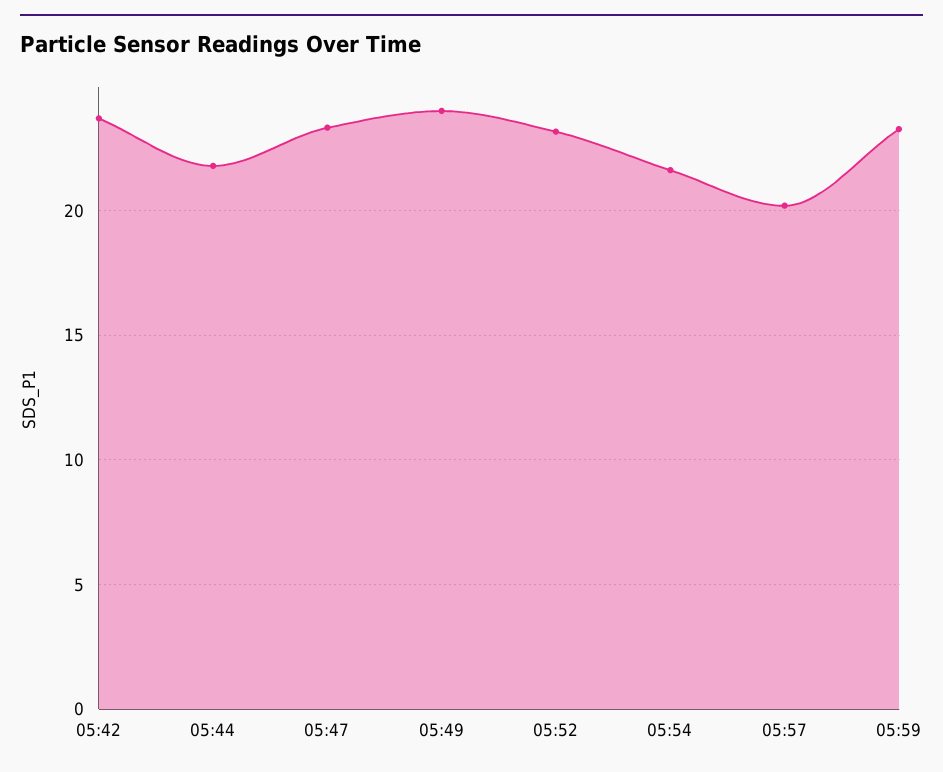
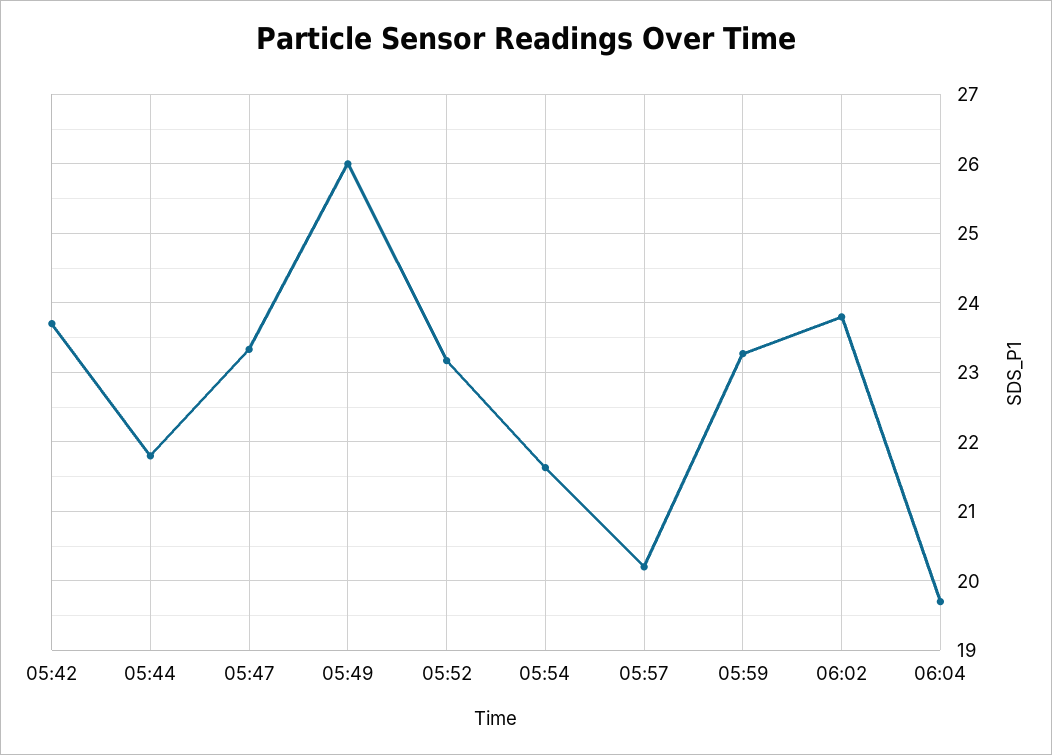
05:49: 24 -> 26
06:02: none -> 23.8
06:04: none -> 19.7

